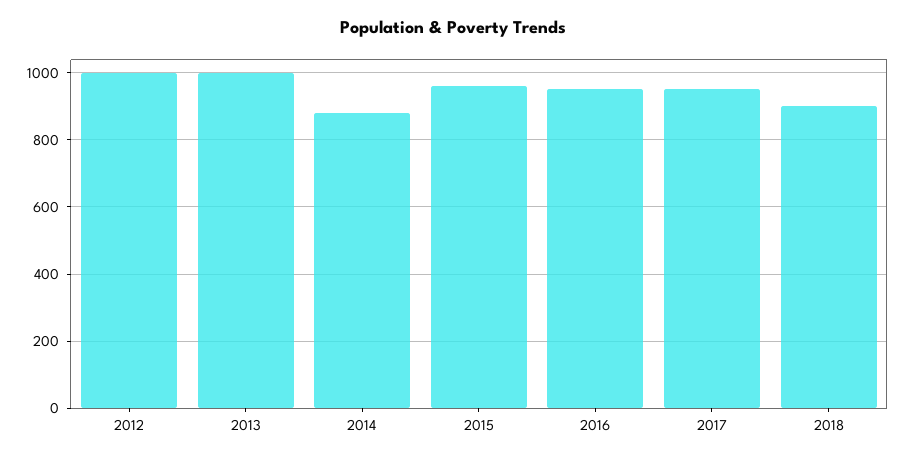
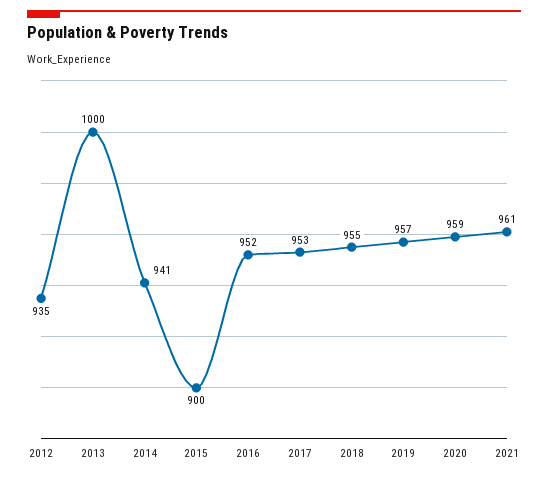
2012: 1000 -> 935
2014: 880 -> 941
2015: 960 -> 900
2018: 900 -> 955
2019: none -> 957
2020: none -> 959
2021: none -> 961

